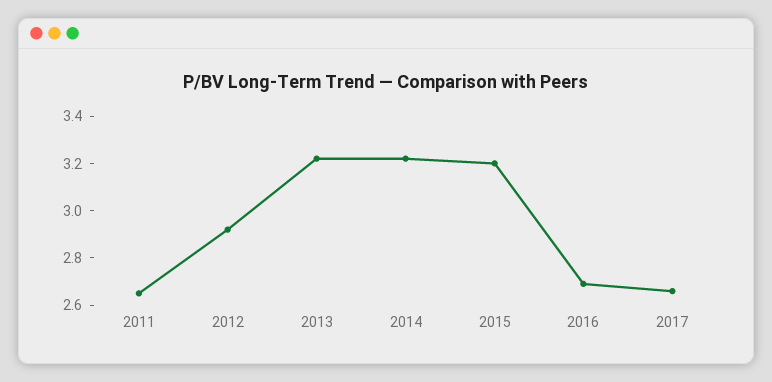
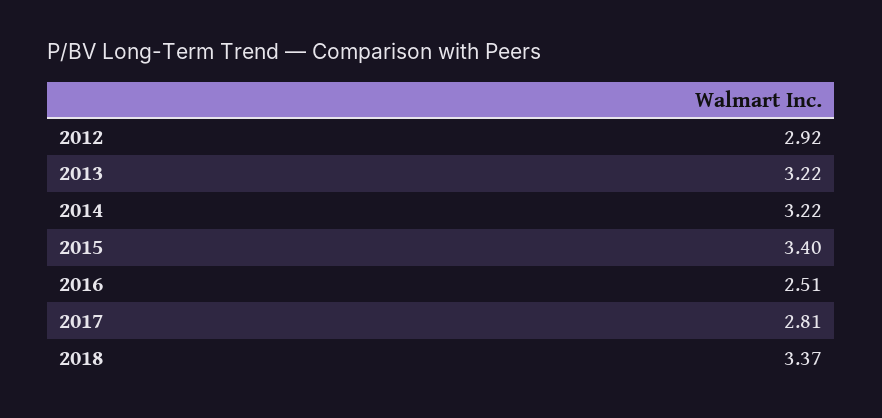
2011: 2.65 -> none
2015: 3.2 -> 3.4
2016: 2.7 -> 2.51
2017: 2.65 -> 2.81
2018: none -> 3.37

